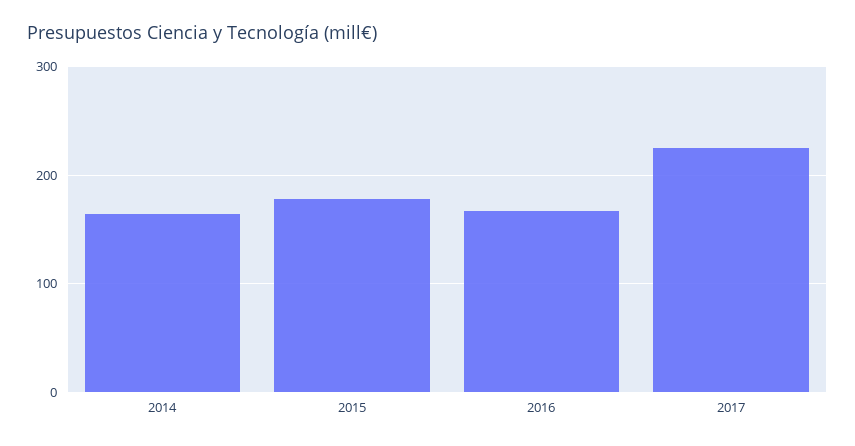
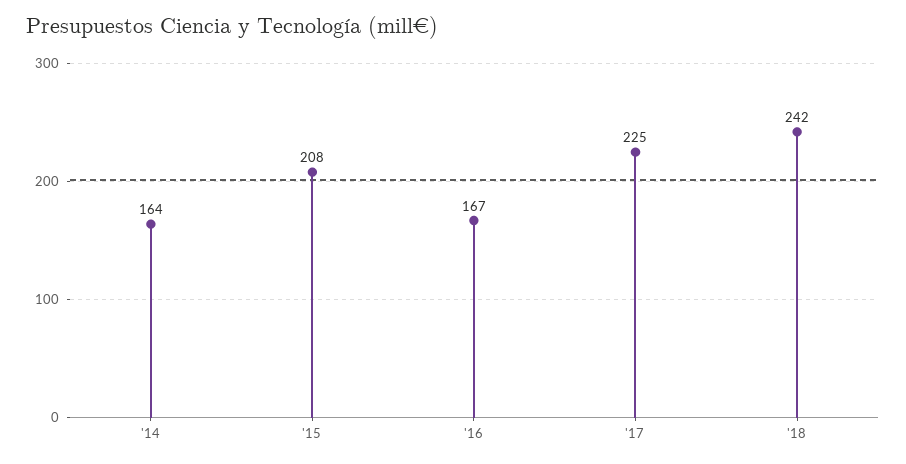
2015: 180 -> 208
'18: none -> 242

